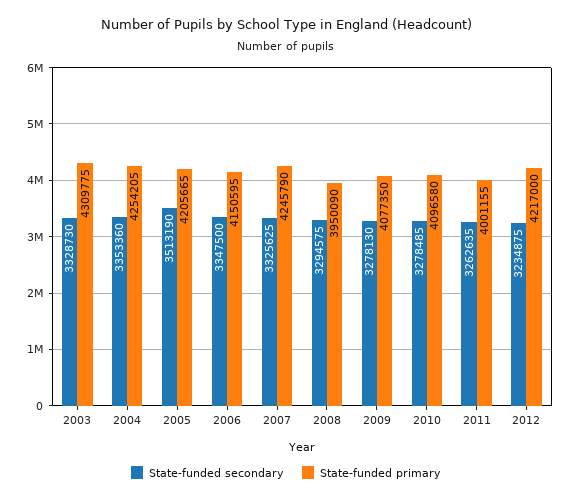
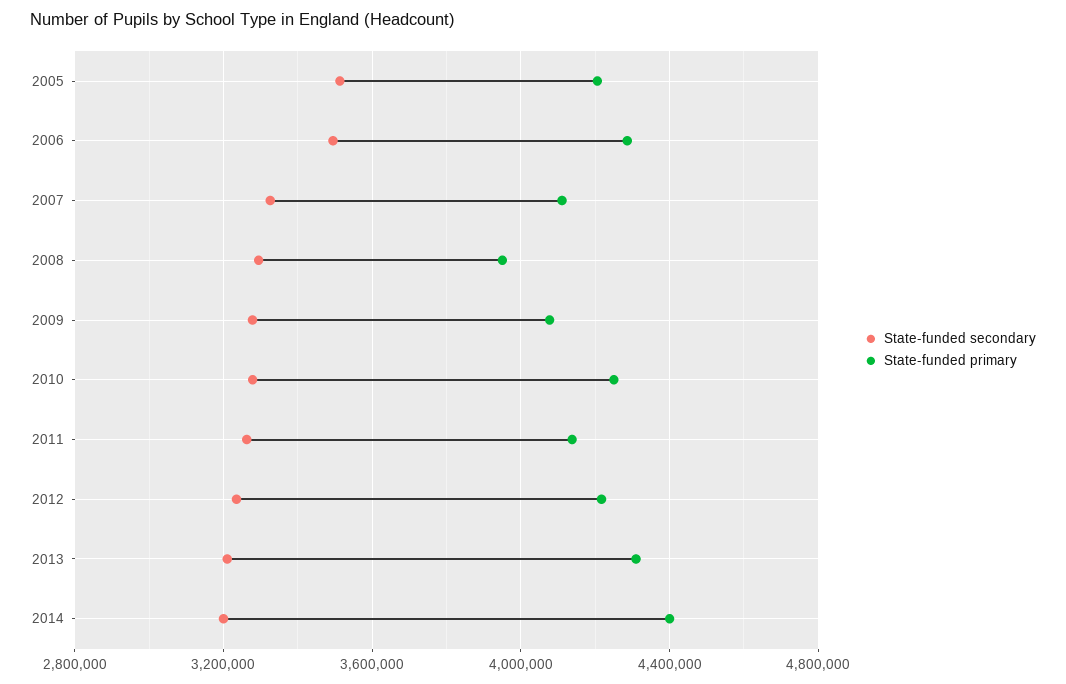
State-funded secondary, 2003: 3328730 -> none
State-funded primary, 2003: 4309775 -> none
State-funded secondary, 2004: 3353360 -> none
State-funded primary, 2004: 4254205 -> none
State-funded secondary, 2006: 3347500 -> 3500000
State-funded primary, 2006: 4150595 -> 4300000
State-funded primary, 2007: 4245790 -> 4100000
State-funded primary, 2010: 4096580 -> 4250000
State-funded primary, 2011: 4001155 -> 4150000
State-funded secondary, 2013: none -> 3200000
State-funded primary, 2013: none -> 4300000
State-funded secondary, 2014: none -> 3200000
State-funded primary, 2014: none -> 4400000

